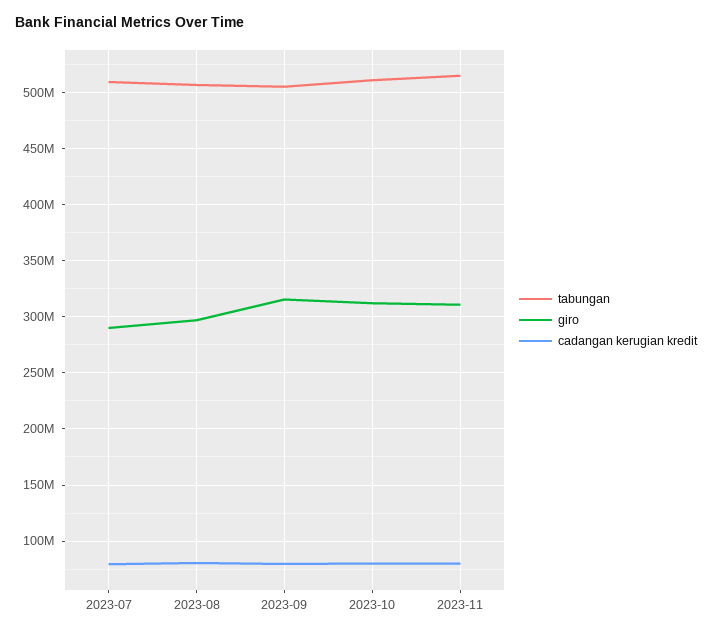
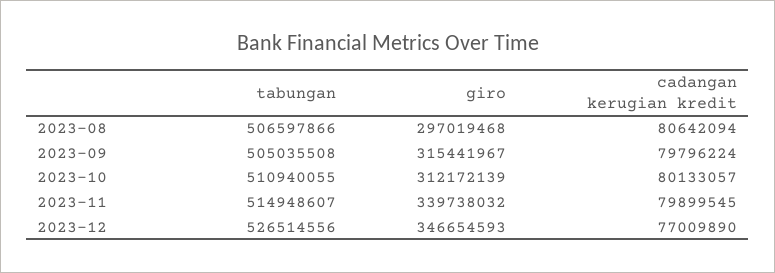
tabungan, 2023-07: 510000000 -> none
giro, 2023-07: 290000000 -> none
cadangan kerugian kredit, 2023-07: 80000000 -> none
giro, 2023-11: 310000000 -> 339738032
tabungan, 2023-12: none -> 526514556
giro, 2023-12: none -> 346654593
cadangan kerugian kredit, 2023-12: none -> 77009890

